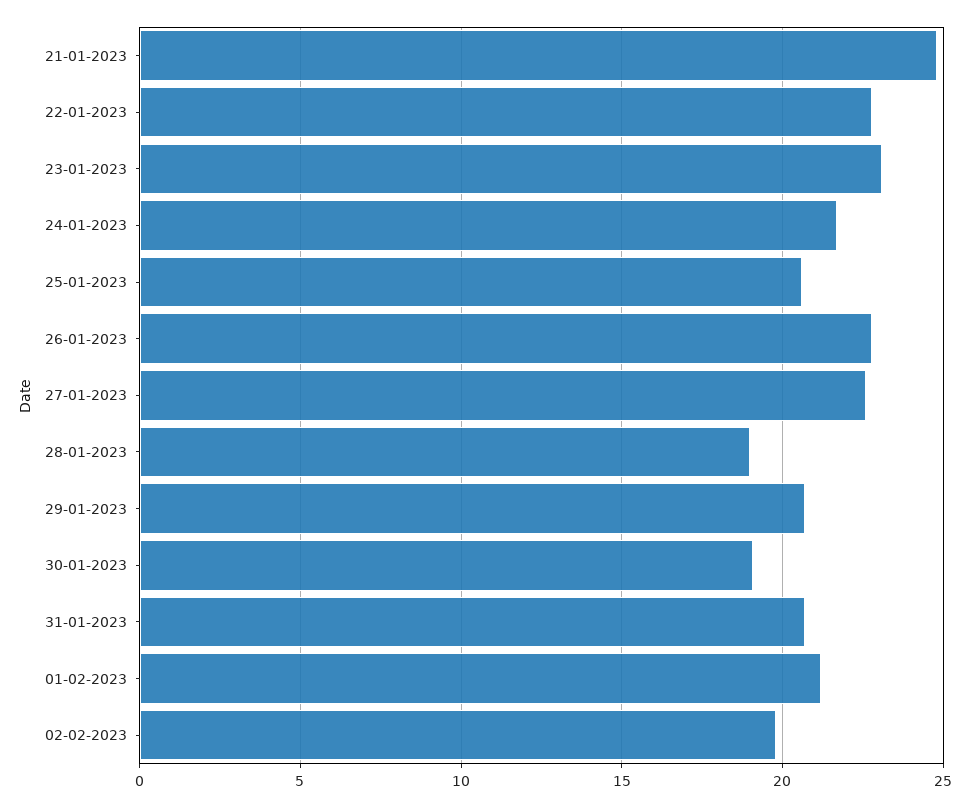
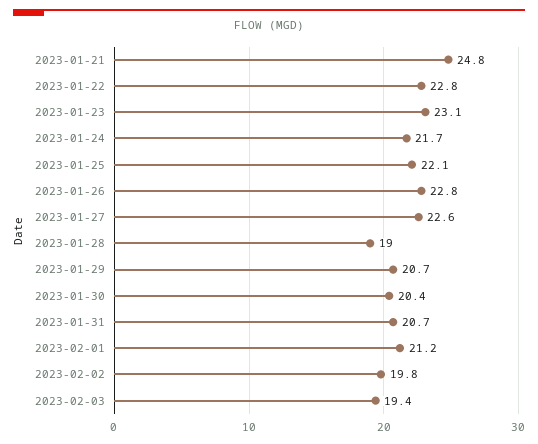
25-01-2023: 20.5 -> 22.1
30-01-2023: 19 -> 20.4
2023-02-03: none -> 19.4

